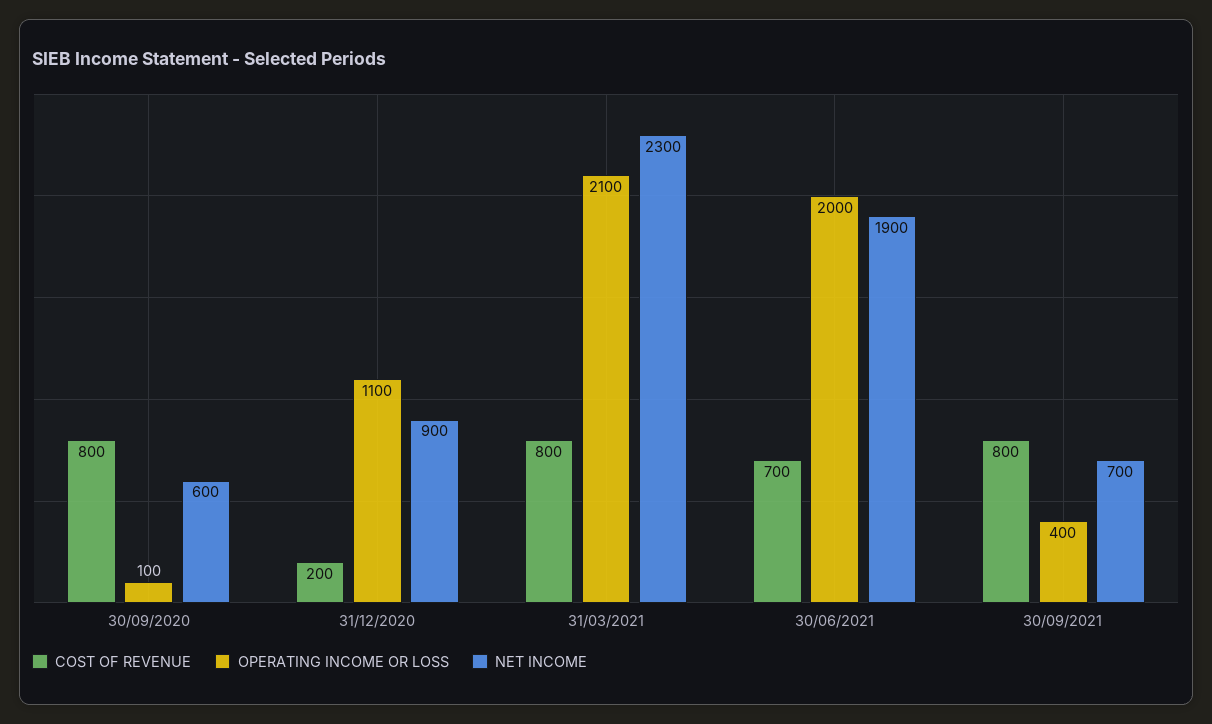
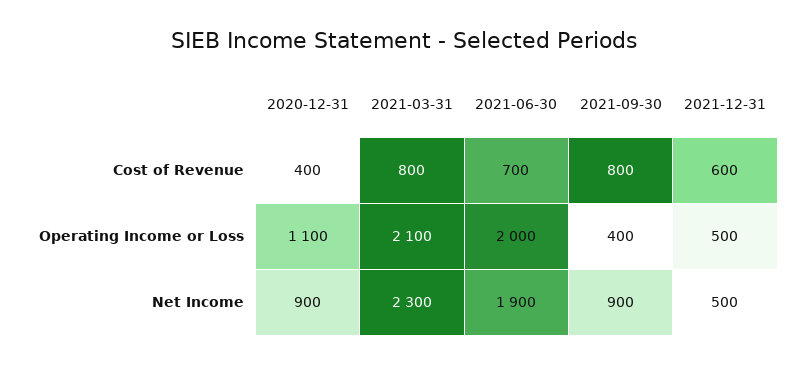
COST OF REVENUE, 30/09/2020: 800 -> none
OPERATING INCOME OR LOSS, 30/09/2020: 100 -> none
NET INCOME, 30/09/2020: 600 -> none
COST OF REVENUE, 31/12/2020: 200 -> 400
NET INCOME, 30/09/2021: 700 -> 900
COST OF REVENUE, 2021-12-31: none -> 600
OPERATING INCOME OR LOSS, 2021-12-31: none -> 500
NET INCOME, 2021-12-31: none -> 500

